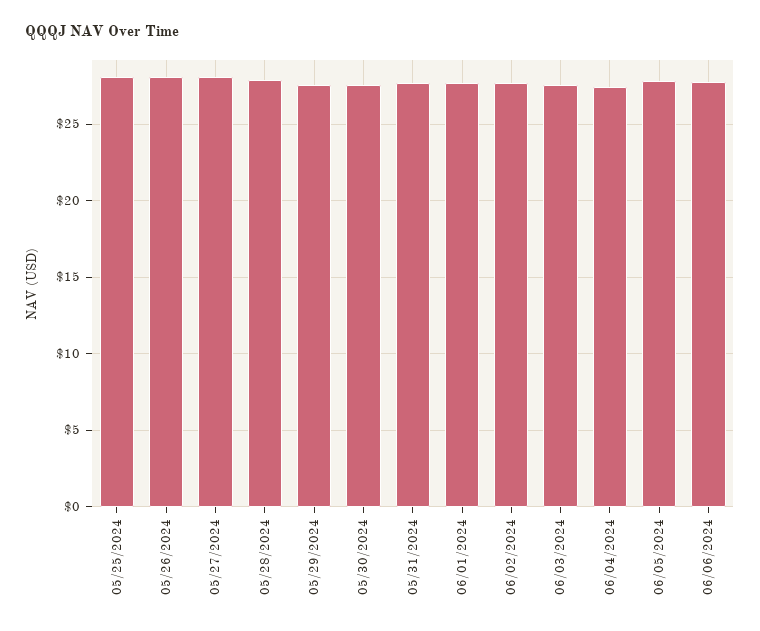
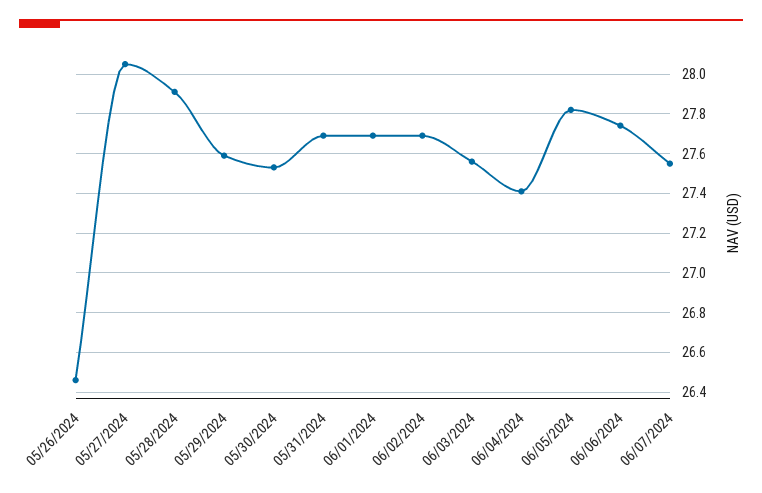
05/25/2024: 28 -> none
05/26/2024: 28 -> 26.45
06/07/2024: none -> 27.55

